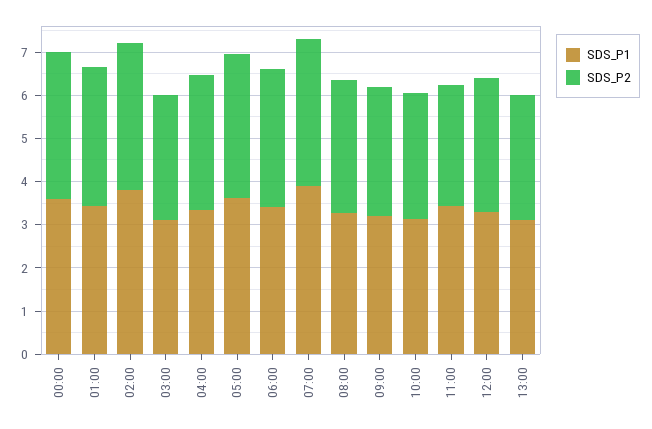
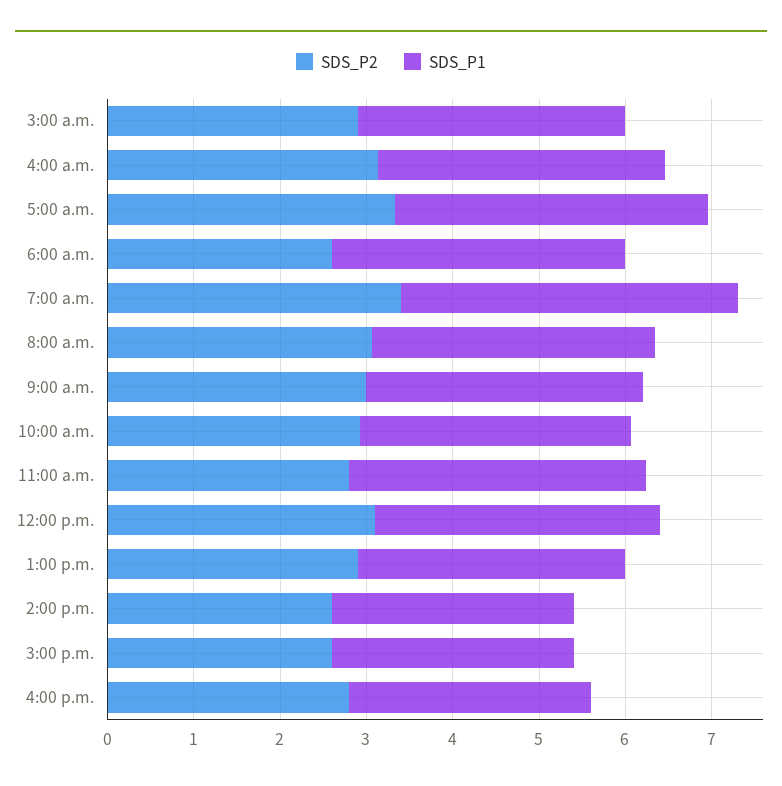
SDS_P1, 00:00: 3.6 -> none
SDS_P2, 00:00: 3.4 -> none
SDS_P1, 01:00: 3.4 -> none
SDS_P2, 01:00: 3.2 -> none
SDS_P1, 02:00: 3.8 -> none
SDS_P2, 02:00: 3.4 -> none
SDS_P2, 06:00: 3.2 -> 2.6
SDS_P2, 2:00 p.m.: none -> 2.6
SDS_P1, 2:00 p.m.: none -> 2.8
SDS_P2, 3:00 p.m.: none -> 2.6
SDS_P1, 3:00 p.m.: none -> 2.8
SDS_P2, 4:00 p.m.: none -> 2.8
SDS_P1, 4:00 p.m.: none -> 2.8

